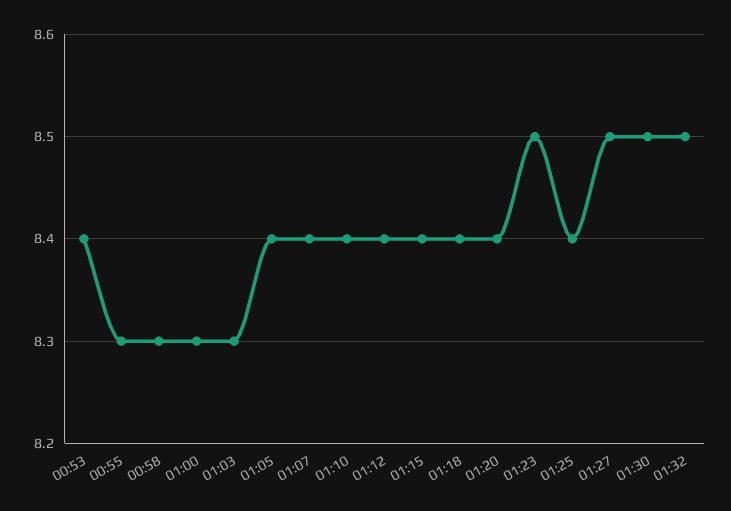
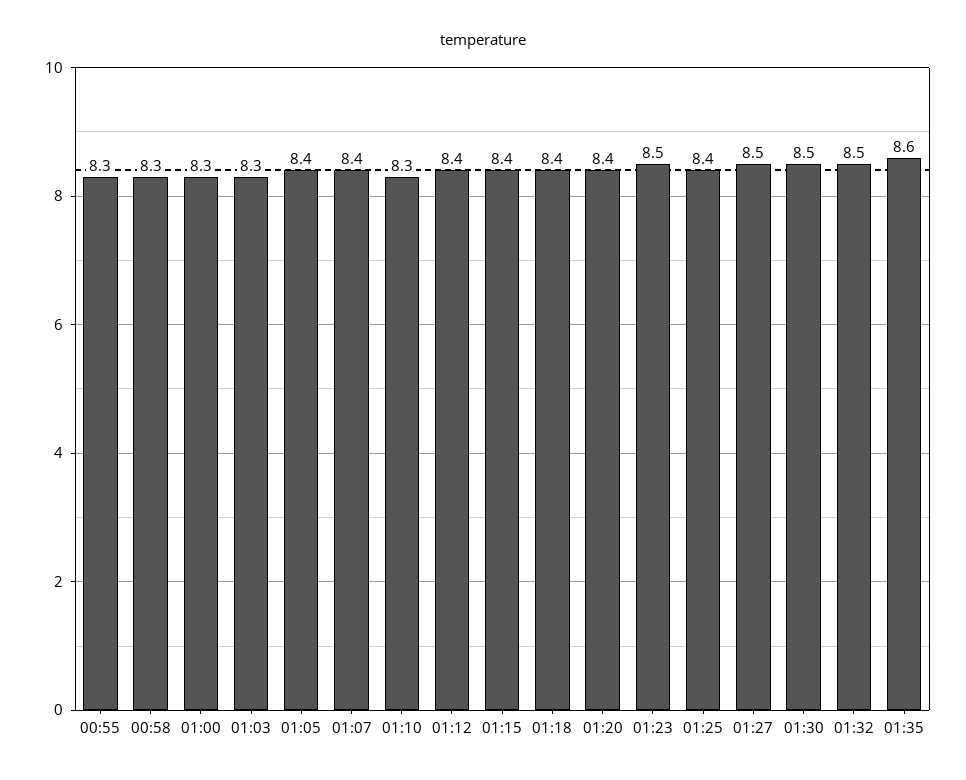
00:53: 8.4 -> none
01:10: 8.4 -> 8.3
01:35: none -> 8.6

